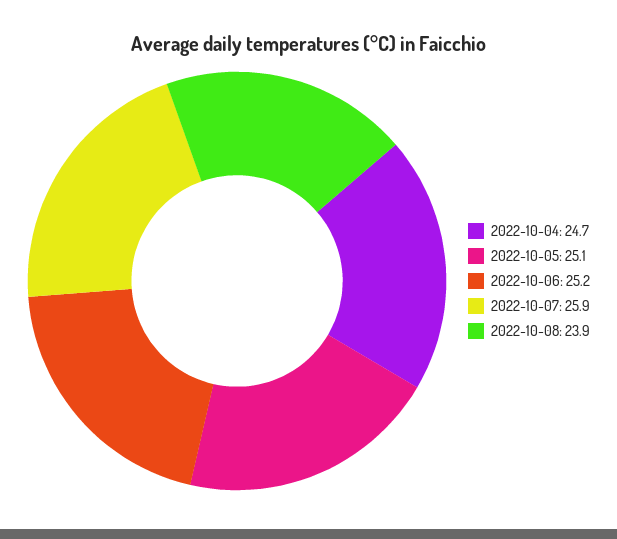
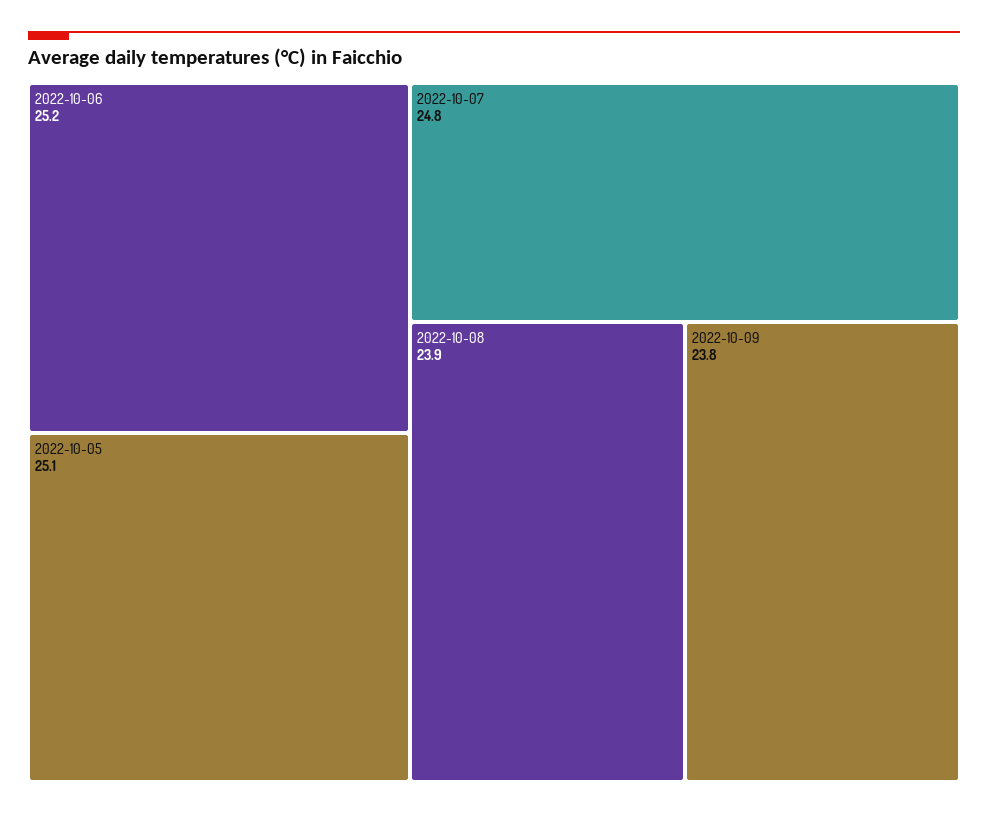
2022-10-04: 24.7 -> none
2022-10-07: 25.9 -> 24.8
2022-10-09: none -> 23.8

